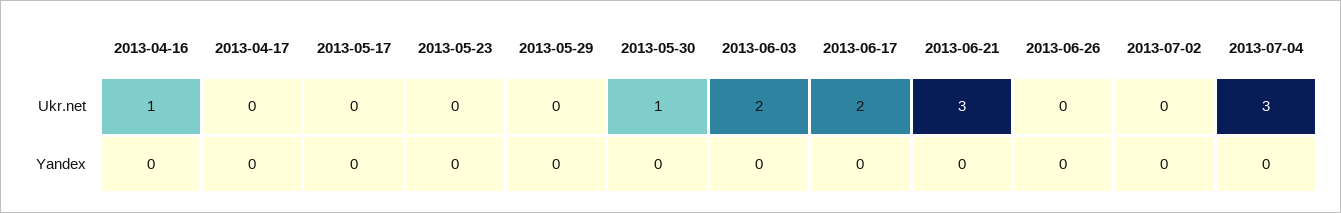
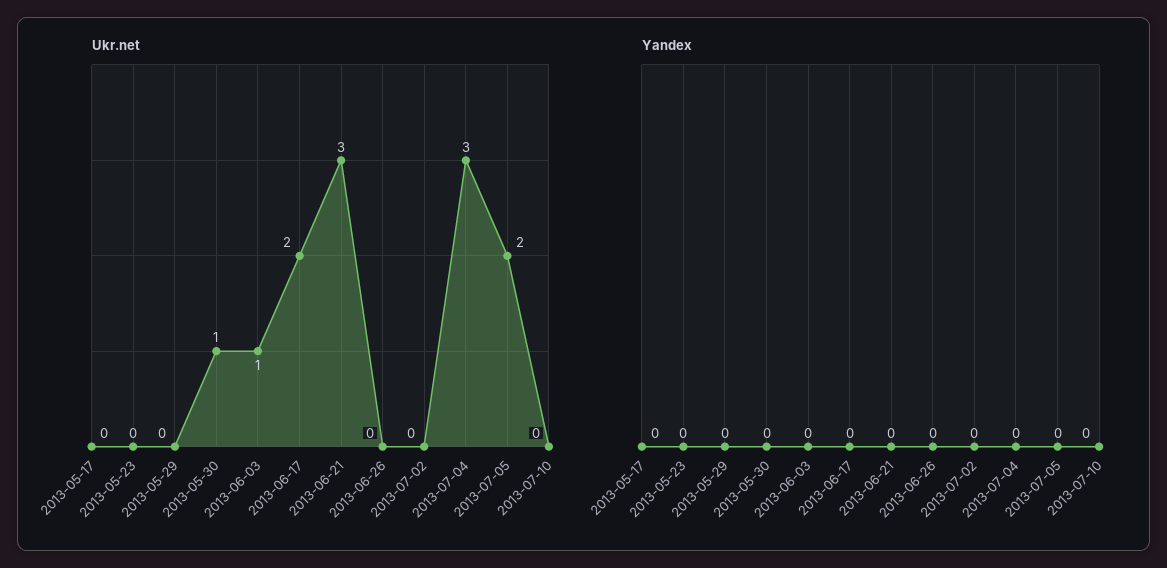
Ukr.net, 2013-04-16: 1 -> none
Ukr.net, 2013-04-17: 0 -> none
Ukr.net, 2013-06-03: 2 -> 1
Yandex, 2013-04-16: 0 -> none
Yandex, 2013-04-17: 0 -> none
Ukr.net, 2013-07-05: none -> 2
Ukr.net, 2013-07-10: none -> 0
Yandex, 2013-07-05: none -> 0
Yandex, 2013-07-10: none -> 0

